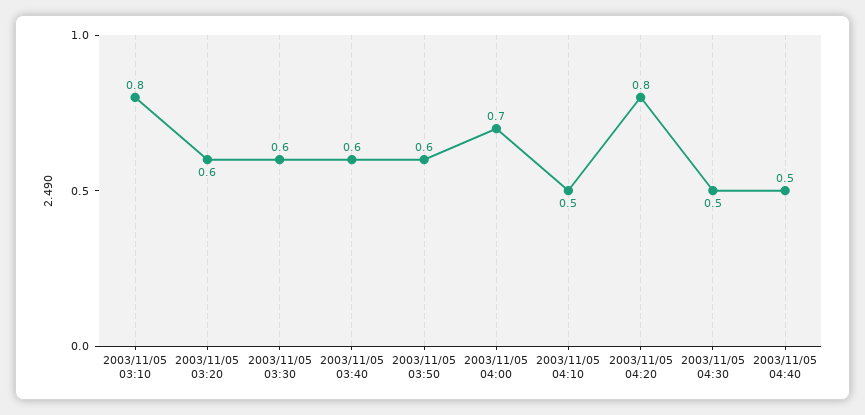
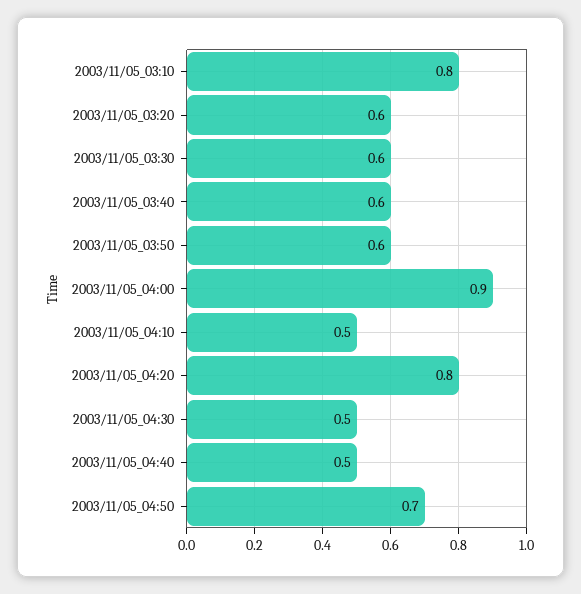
2003/11/05 04:00: 0.7 -> 0.9
2003/11/05_04:50: none -> 0.7

